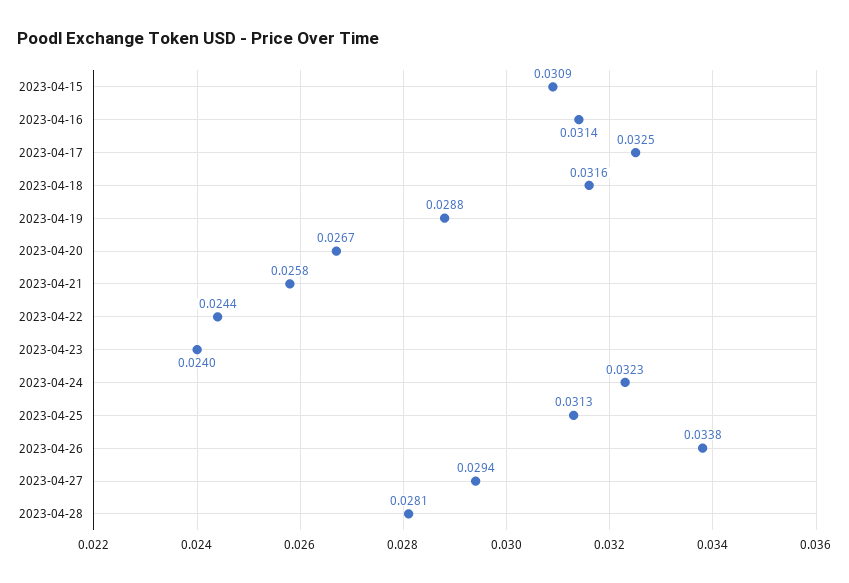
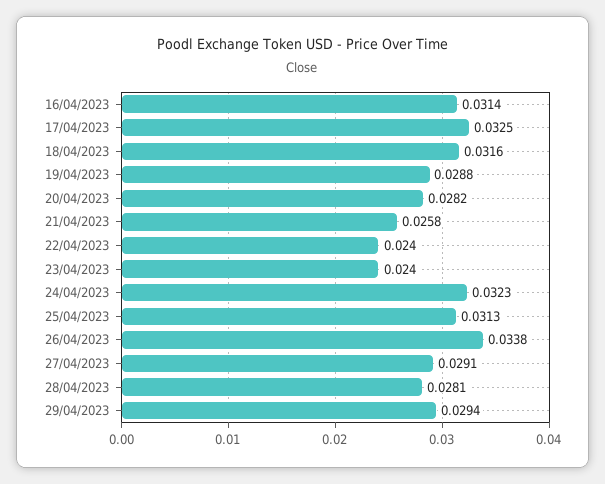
2023-04-15: 0.0309 -> none
2023-04-20: 0.0267 -> 0.0282
2023-04-22: 0.0244 -> 0.024
2023-04-27: 0.0294 -> 0.0291
29/04/2023: none -> 0.0294

